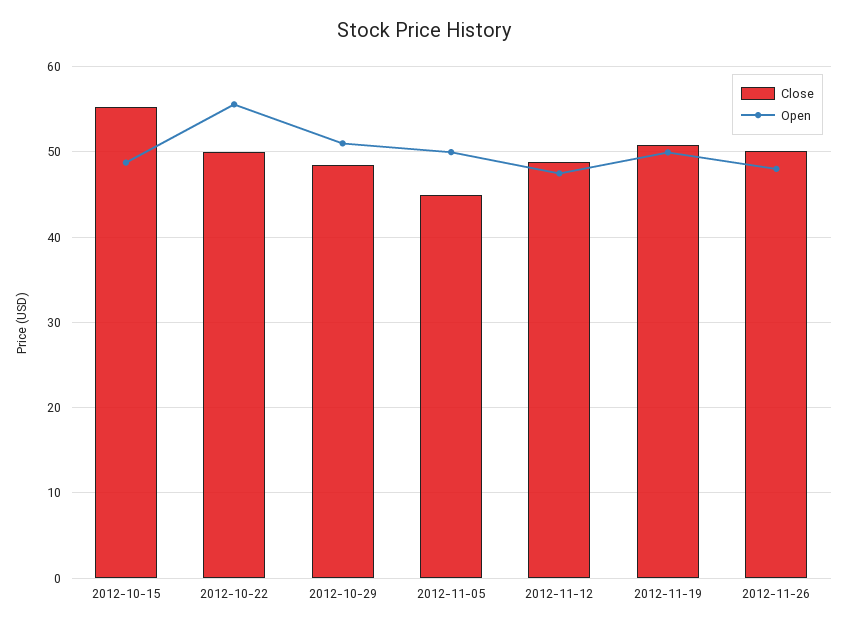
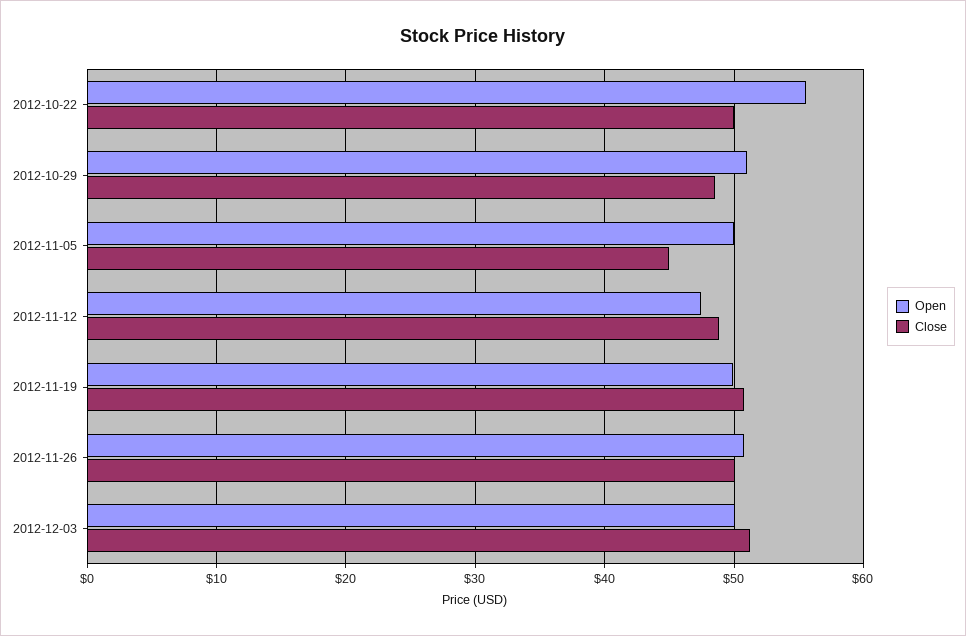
Close, 2012-10-15: 55 -> none
Open, 2012-10-15: 49 -> none
Open, 2012-11-26: 48 -> 51
Open, 2012-12-03: none -> 50
Close, 2012-12-03: none -> 51

